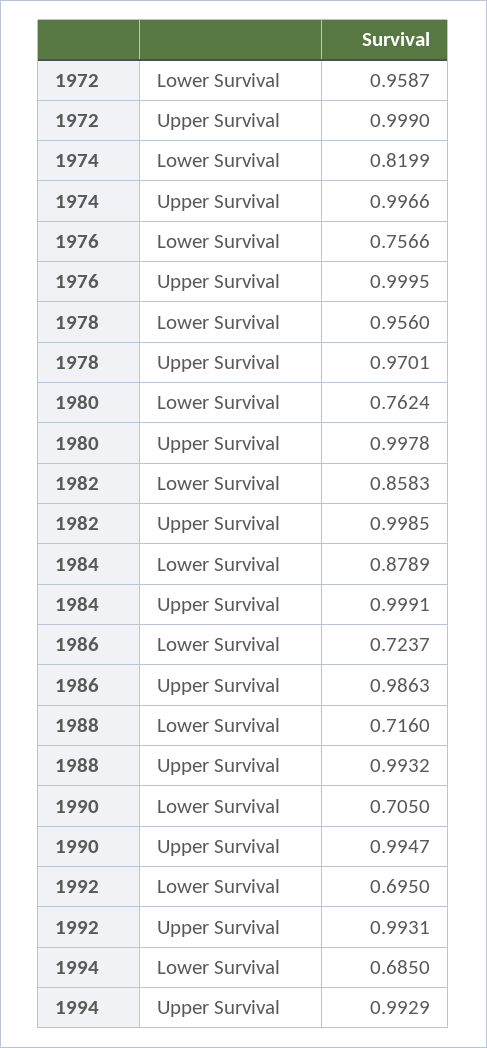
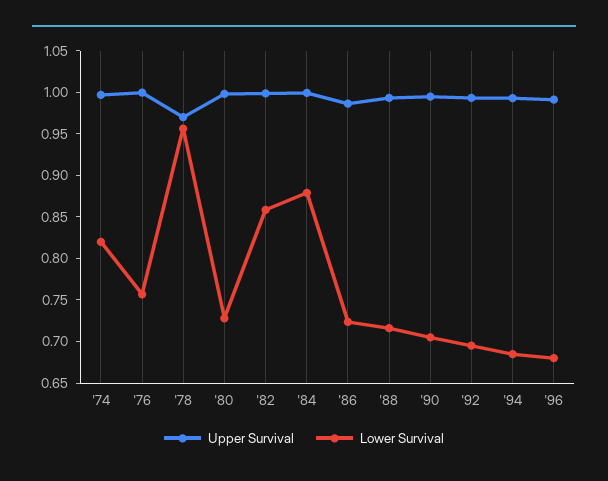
Lower Survival, 1972: 0.9587 -> none
Upper Survival, 1972: 0.999 -> none
Lower Survival, 1980: 0.7624 -> 0.73
Upper Survival, '96: none -> 0.99
Lower Survival, '96: none -> 0.68

